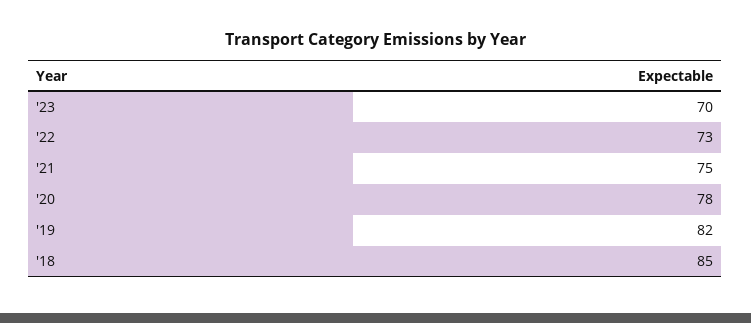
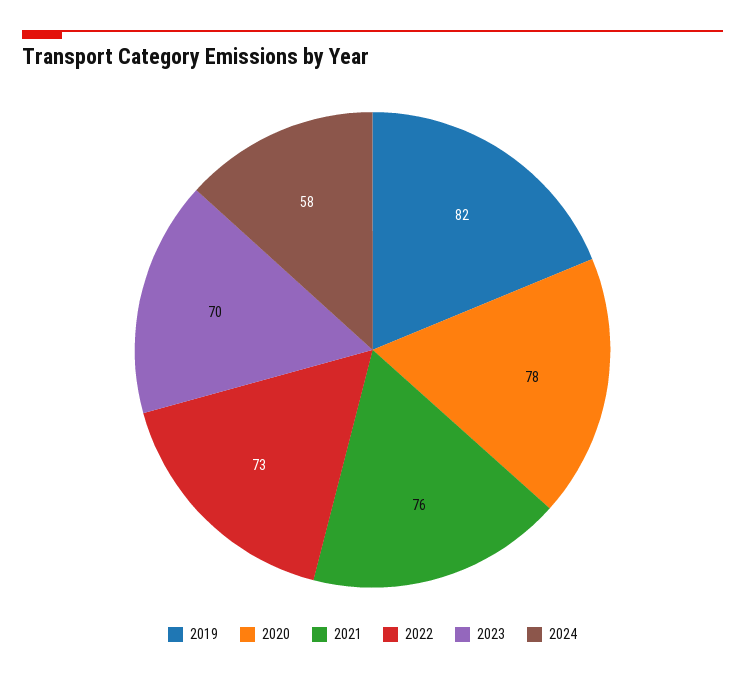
'21: 75 -> 76
'18: 85 -> none
2024: none -> 58

